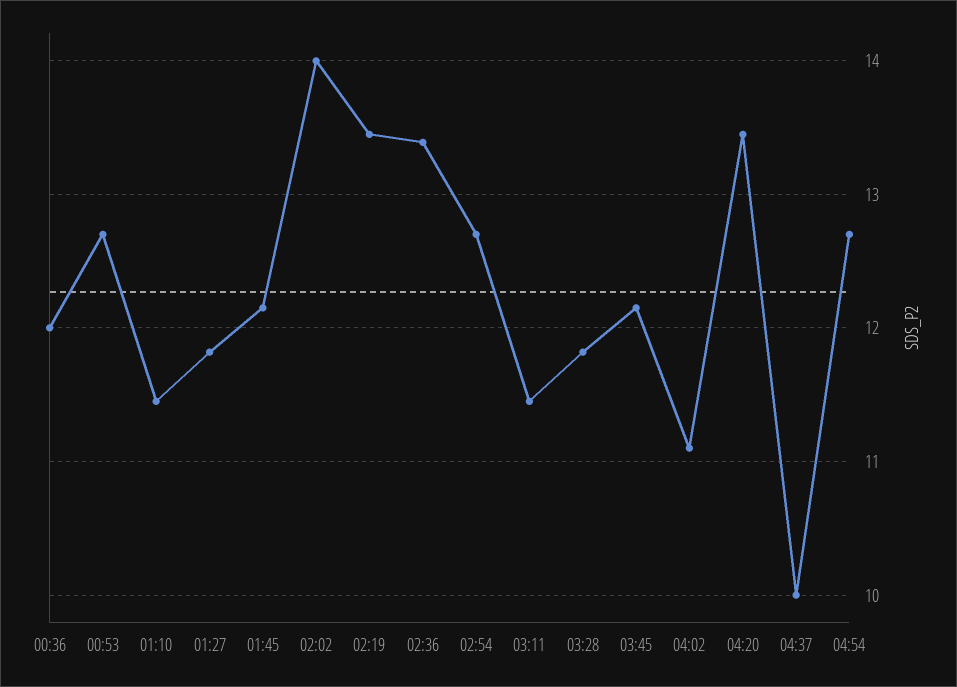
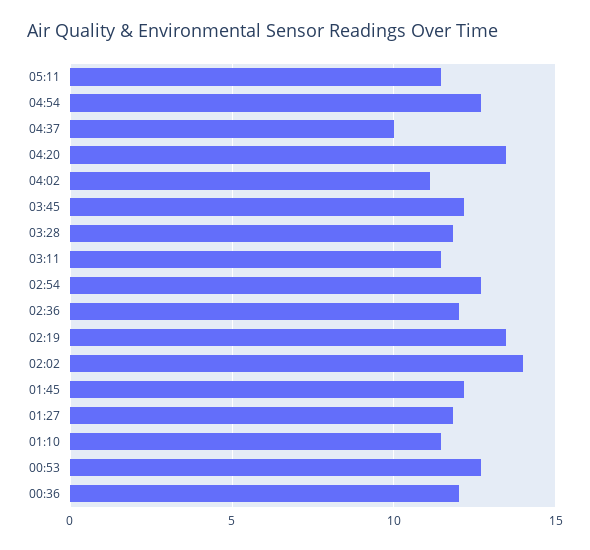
02:36: 13.4 -> 12
05:11: none -> 11.5

